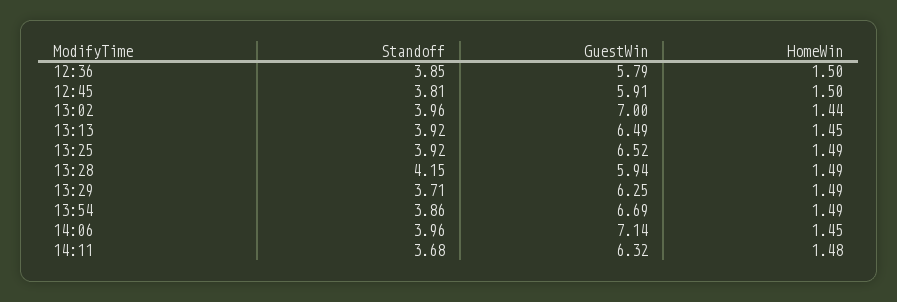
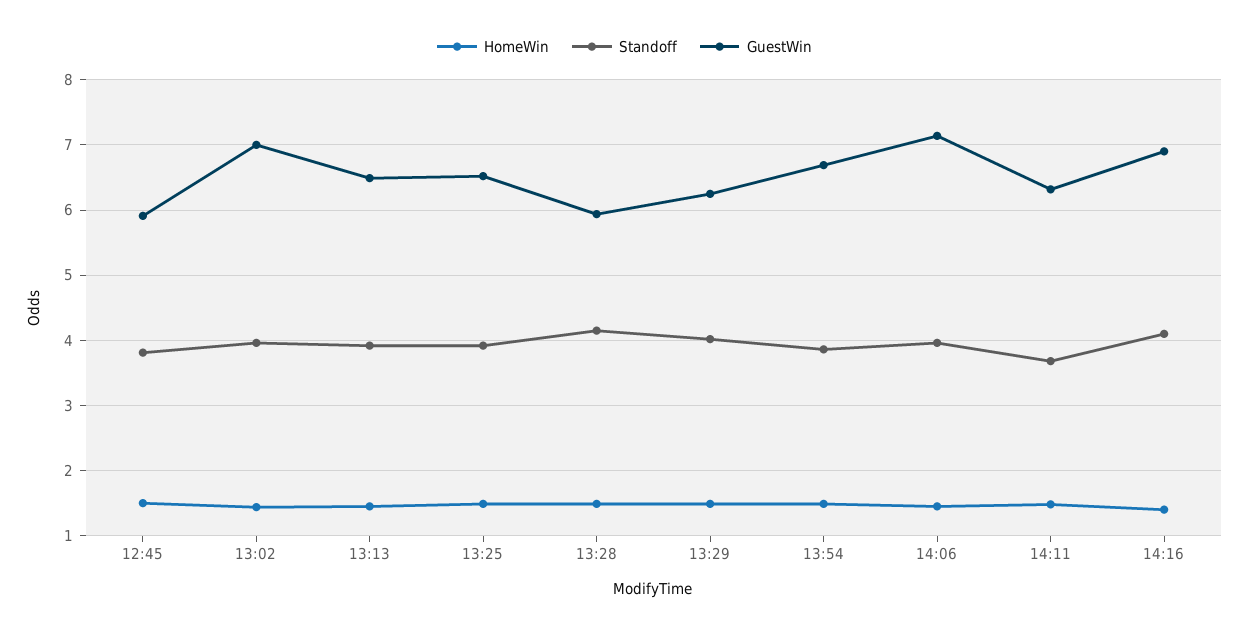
Standoff, 12:36: 3.85 -> none
GuestWin, 12:36: 5.79 -> none
HomeWin, 12:36: 1.5 -> none
Standoff, 13:29: 3.71 -> 4
HomeWin, 14:16: none -> 1.4
Standoff, 14:16: none -> 4.1
GuestWin, 14:16: none -> 6.9

